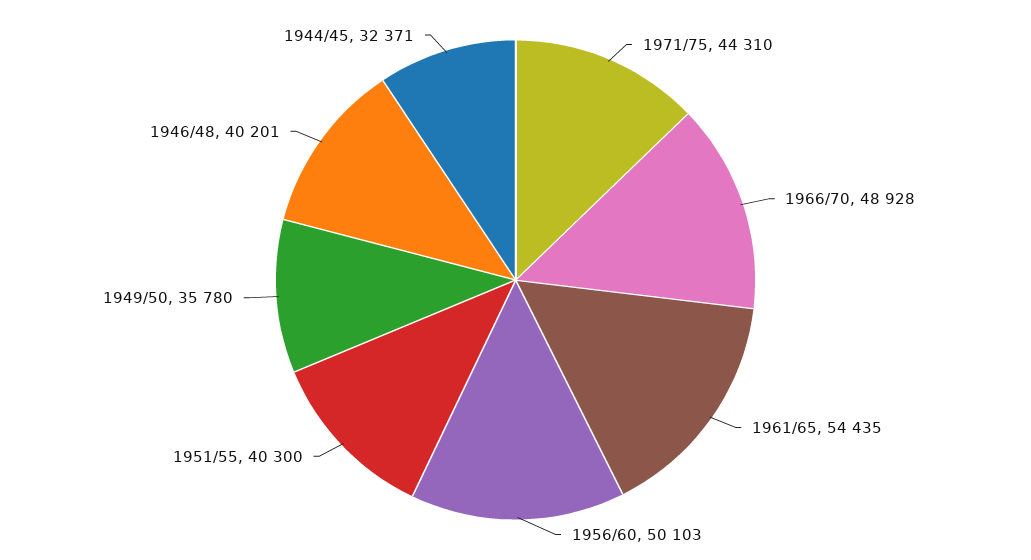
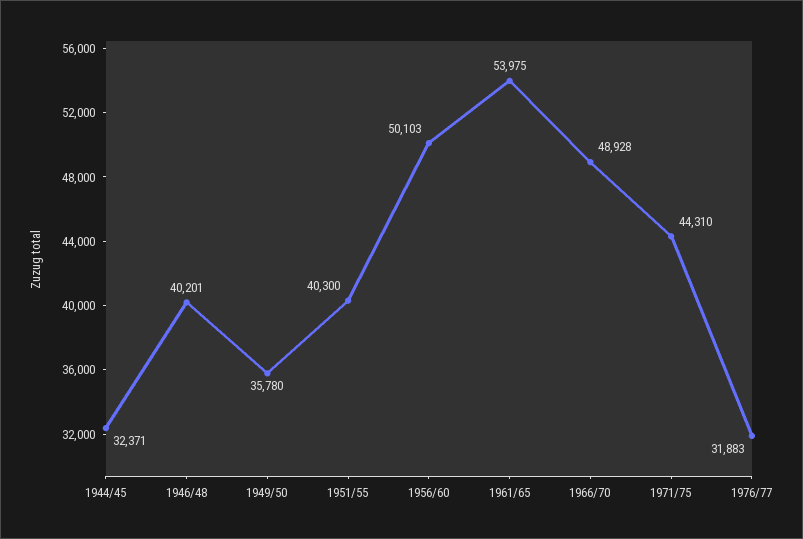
1961/65: 54435 -> 53975
1976/77: none -> 31883

